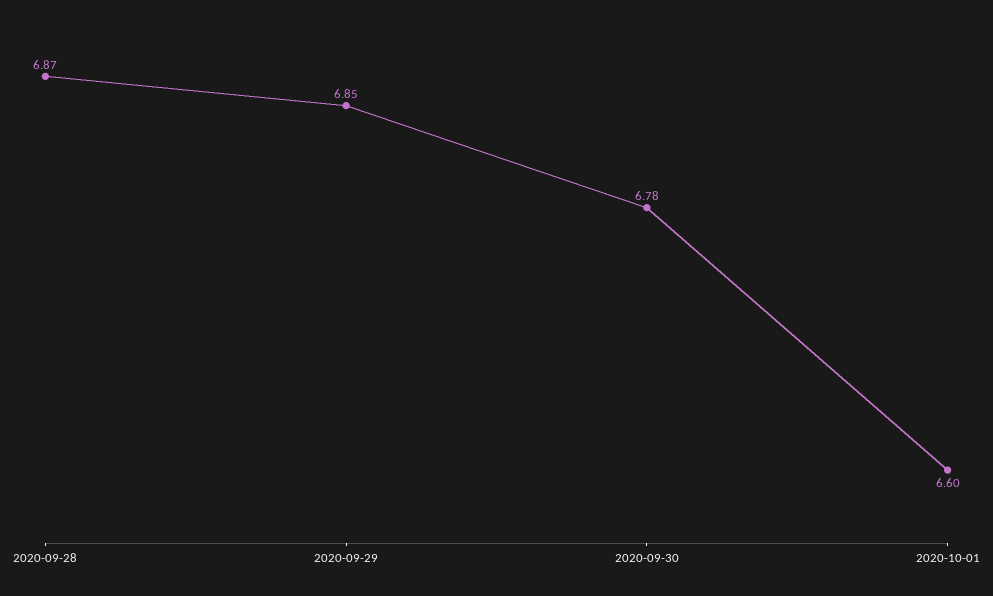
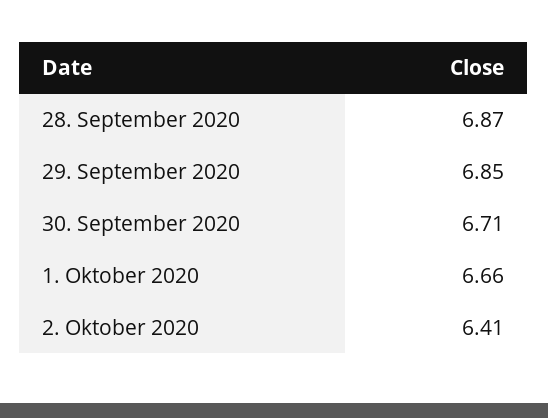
2020-09-30: 6.78 -> 6.71
2020-10-01: 6.6 -> 6.66
2. Oktober 2020: none -> 6.41

